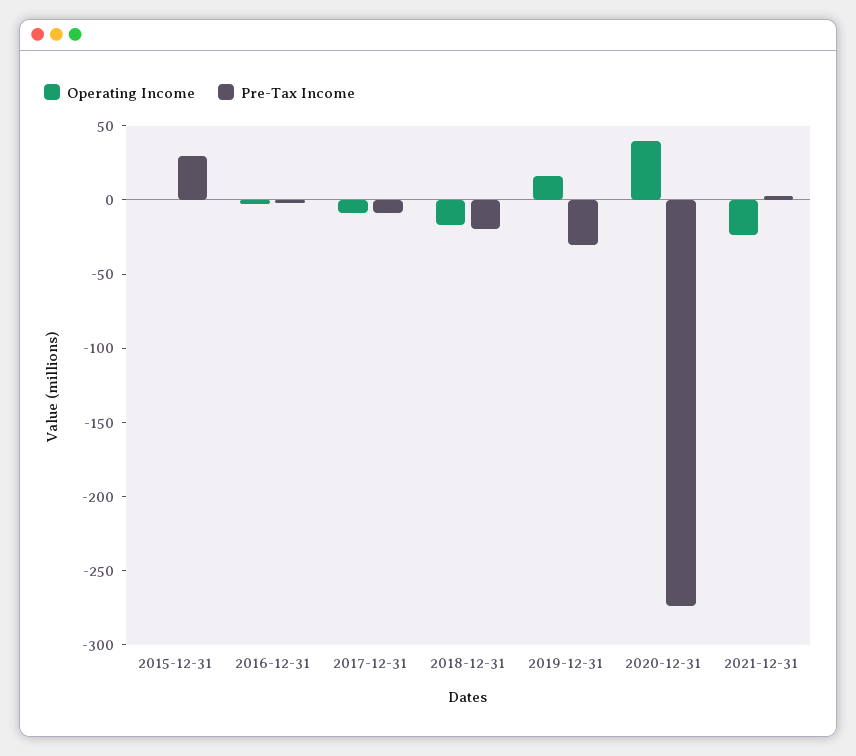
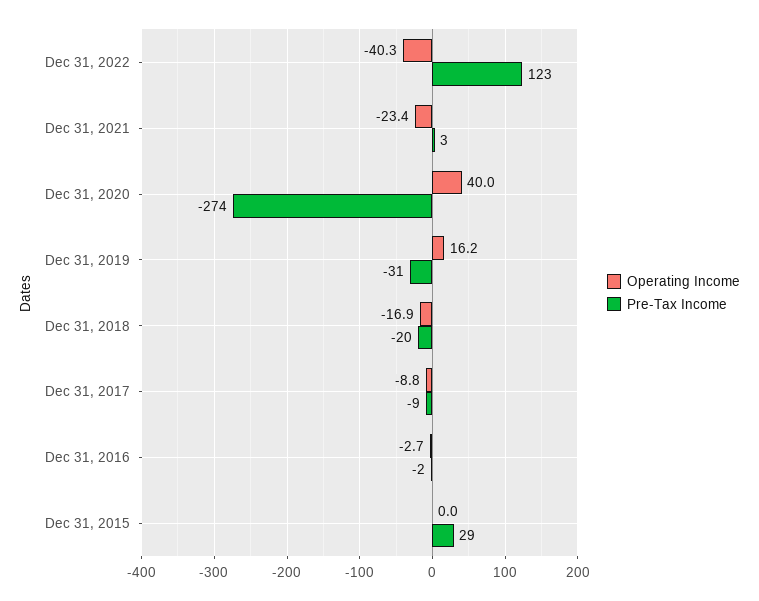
Operating Income, Dec 31, 2022: none -> -40.3
Pre-Tax Income, Dec 31, 2022: none -> 123

